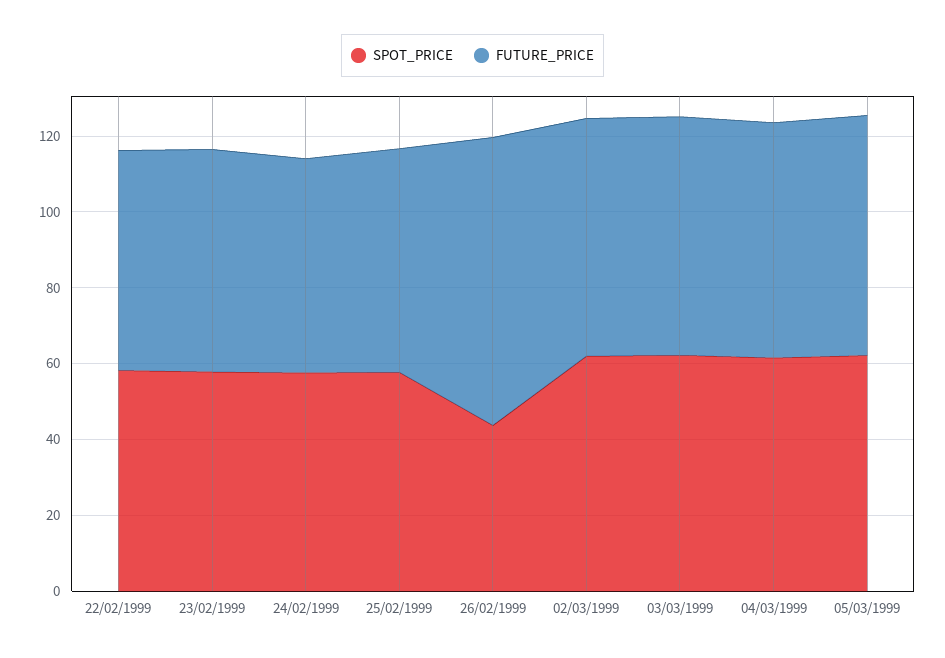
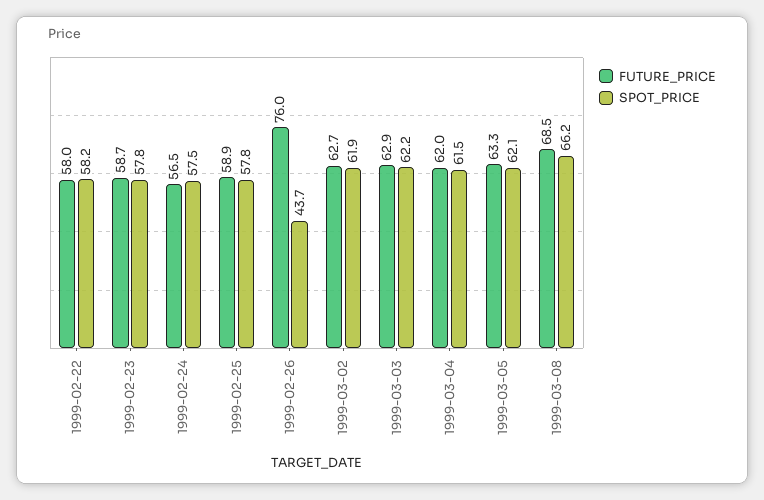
FUTURE_PRICE, 1999-03-08: none -> 68.5
SPOT_PRICE, 1999-03-08: none -> 66.2

